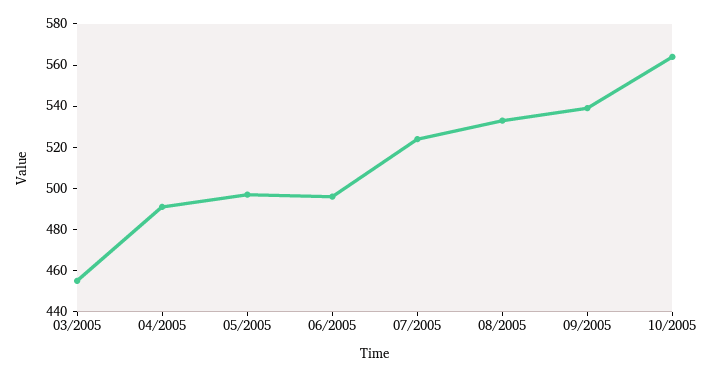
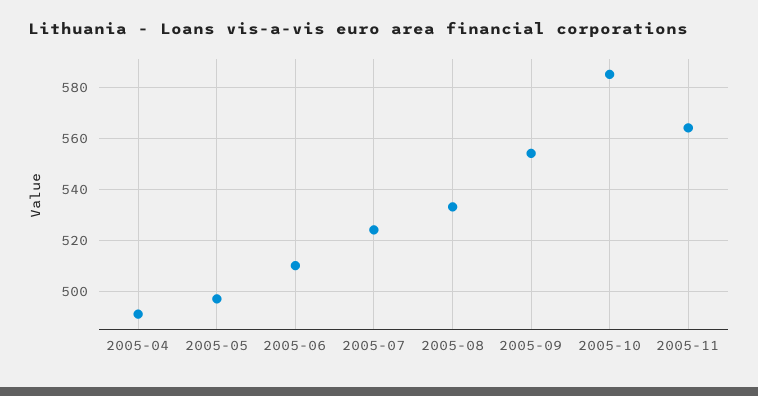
03/2005: 455 -> none
06/2005: 495 -> 510
09/2005: 540 -> 555
10/2005: 565 -> 585
2005-11: none -> 565

